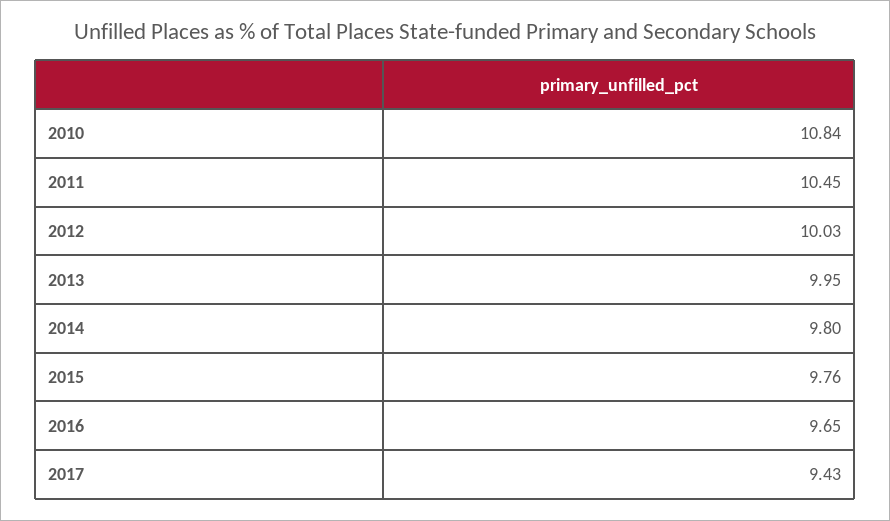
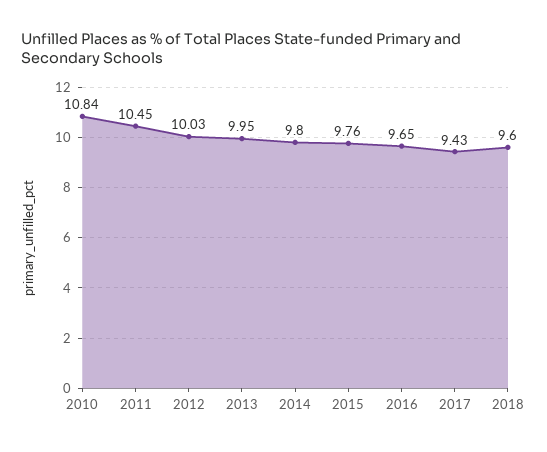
2018: none -> 9.6

